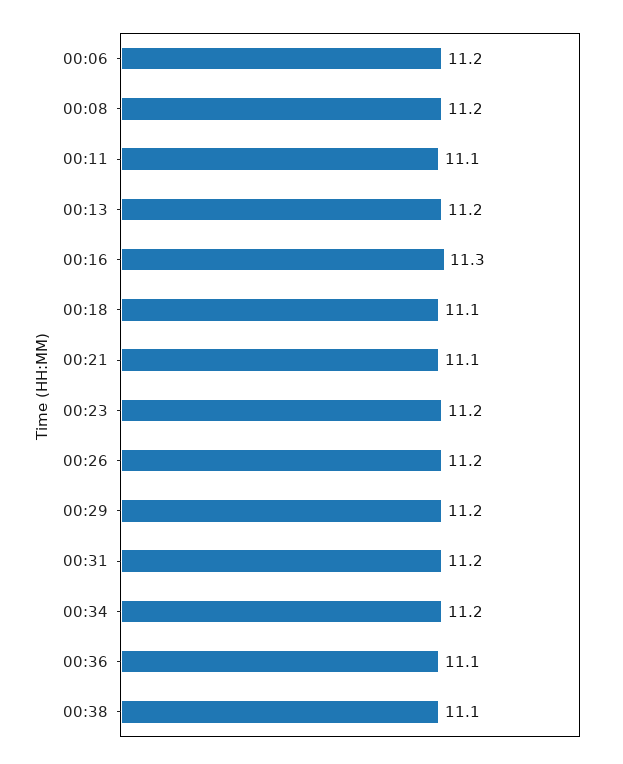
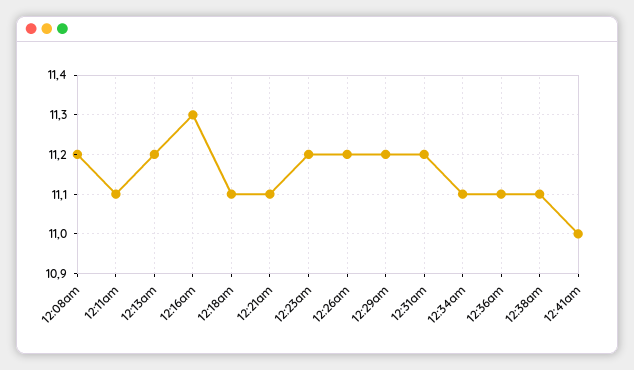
00:06: 11.2 -> none
00:34: 11.2 -> 11.1
12:41am: none -> 11

